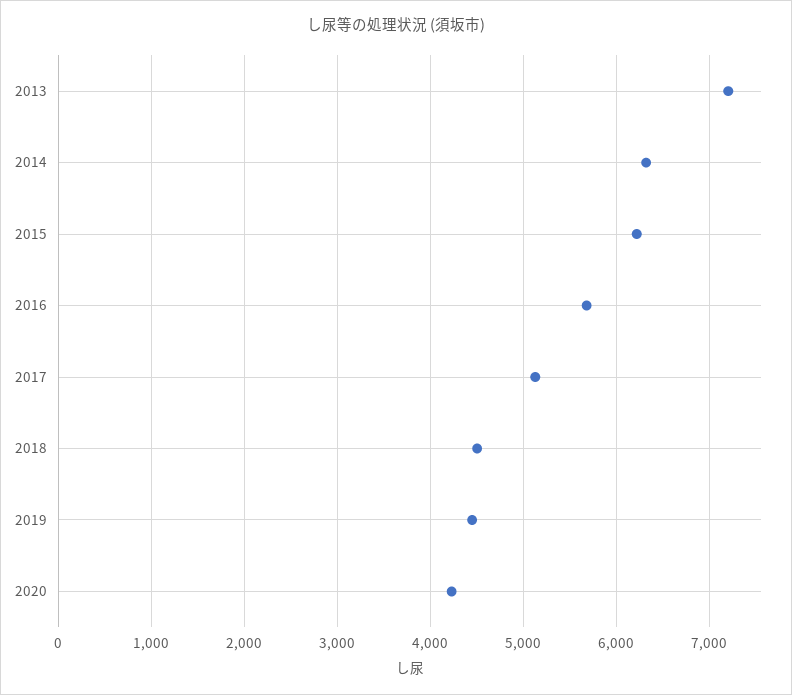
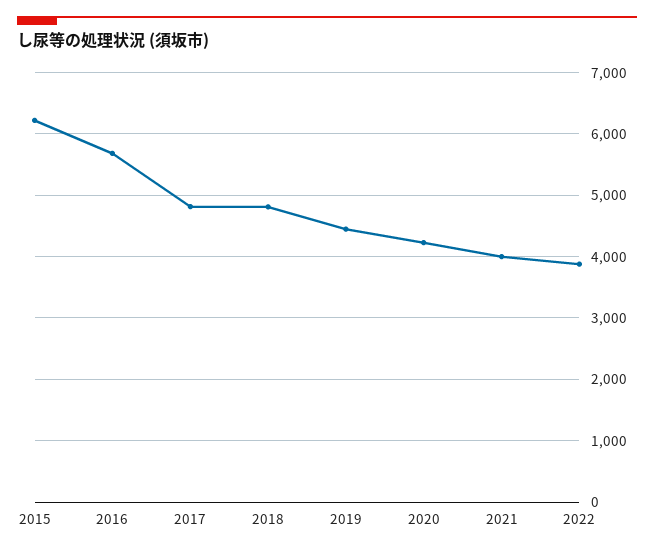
2013: 7200 -> none
2014: 6300 -> none
2017: 5100 -> 4800
2018: 4500 -> 4800
2021: none -> 4000
2022: none -> 3900

